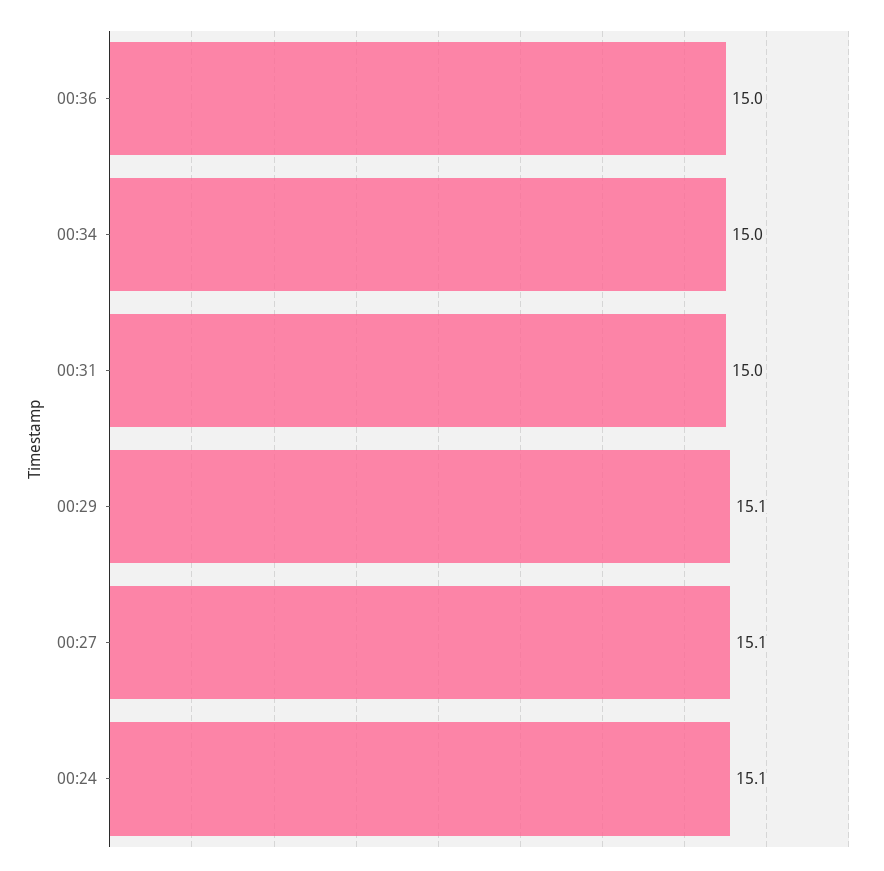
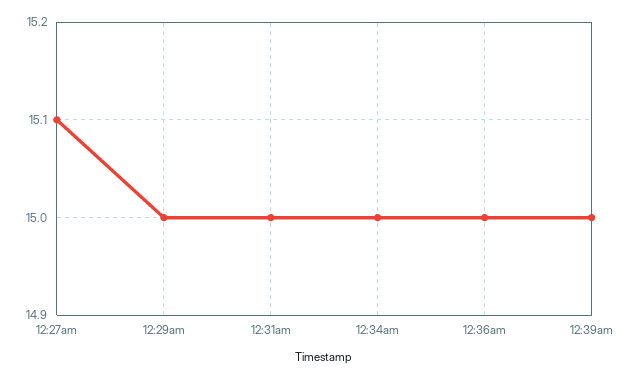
00:29: 15.1 -> 15
00:24: 15.1 -> none
12:39am: none -> 15

